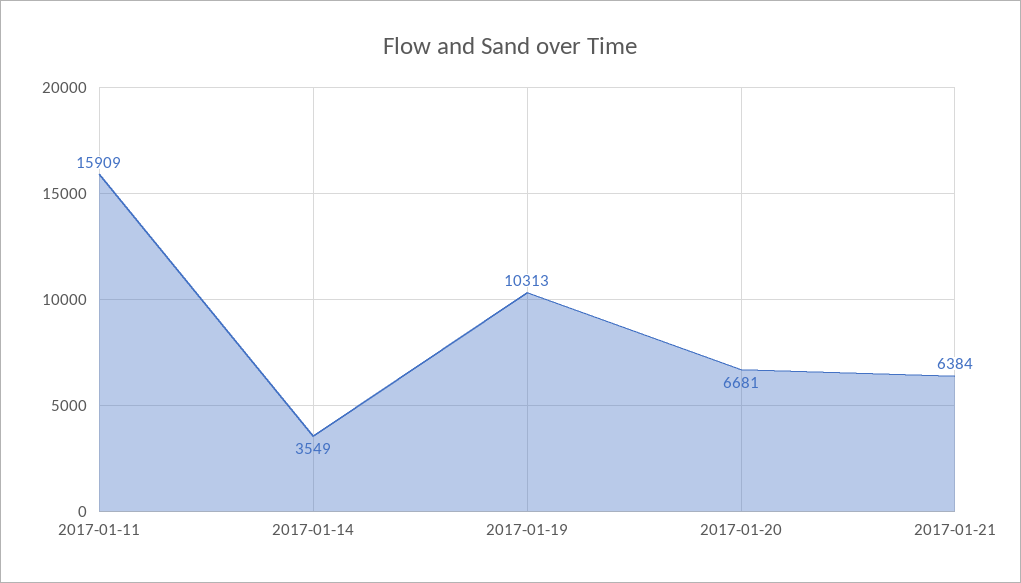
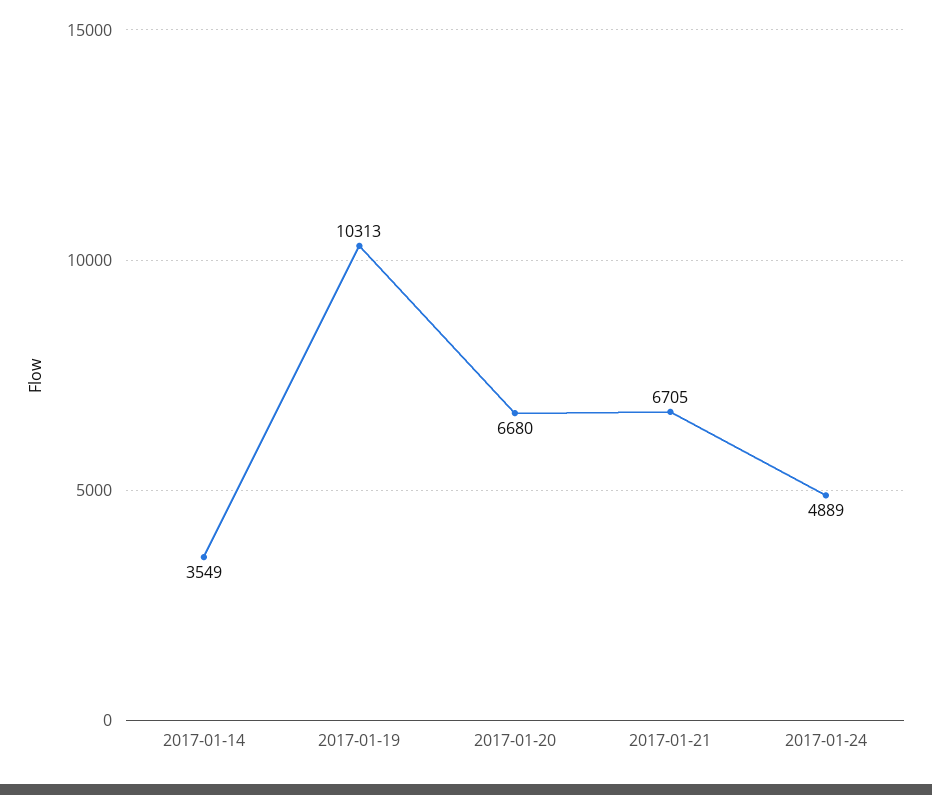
2017-01-11: 15909 -> none
2017-01-20: 6681 -> 6680
2017-01-21: 6384 -> 6705
2017-01-24: none -> 4889

